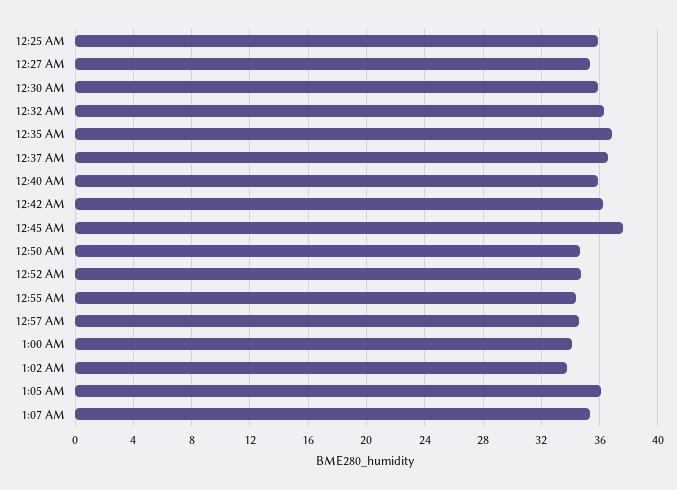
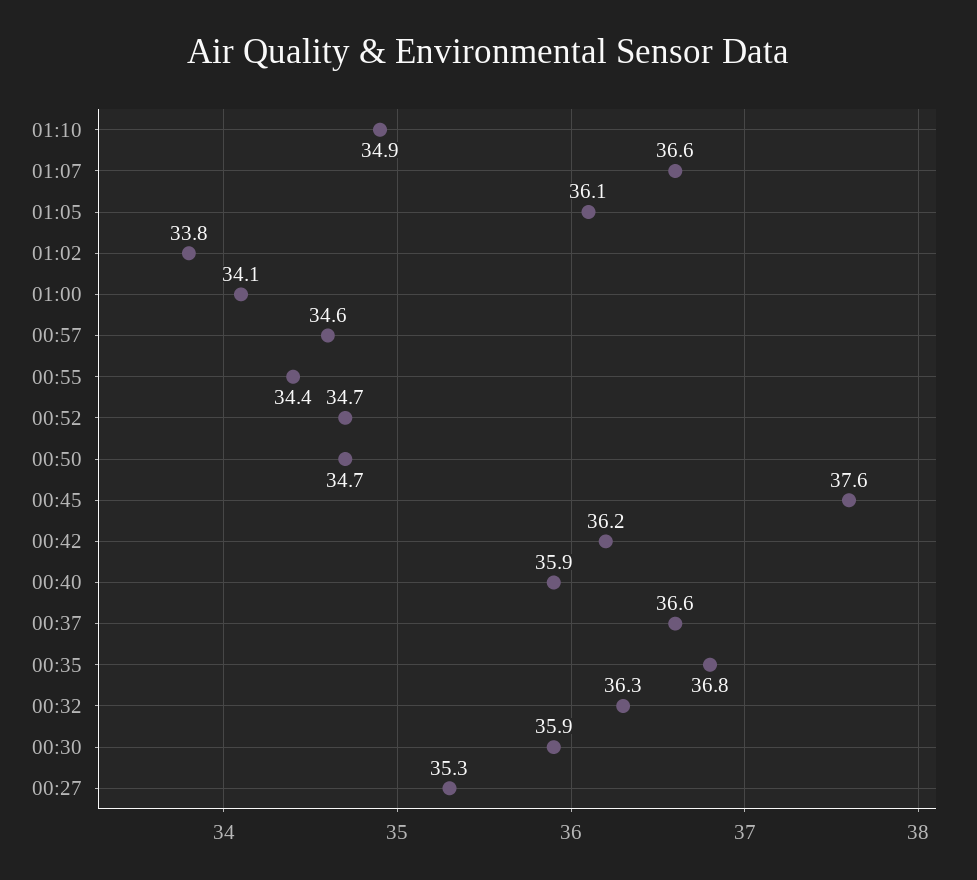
12:25 AM: 36 -> none
1:07 AM: 35.5 -> 36.6
01:10: none -> 34.9

